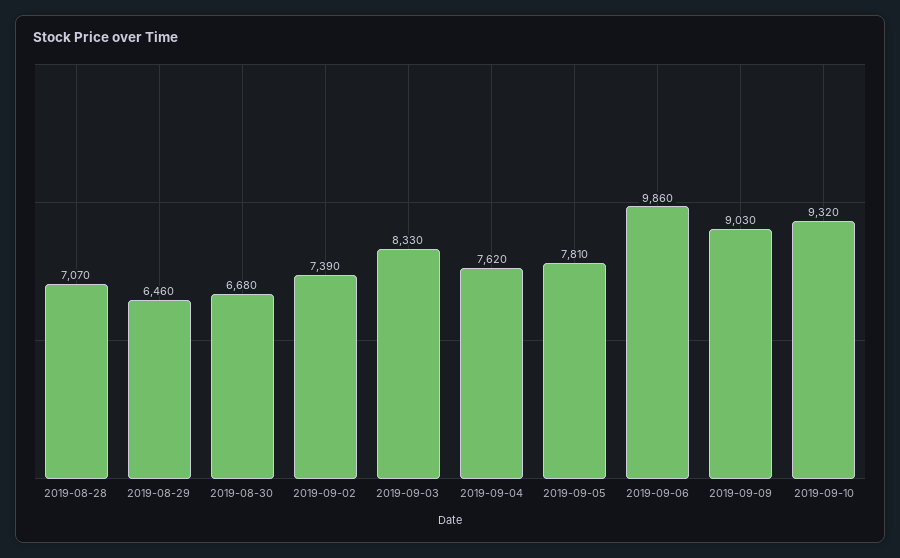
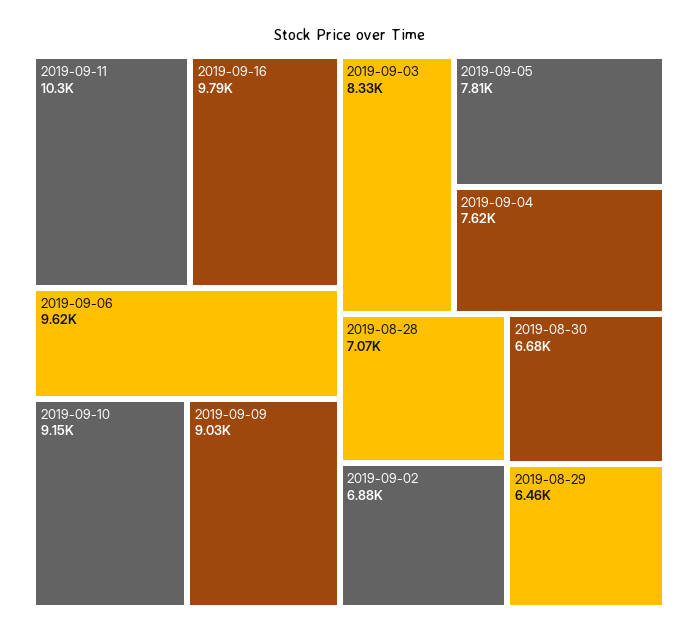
2019-09-02: 7390 -> 6880
2019-09-06: 9860 -> 9620
2019-09-10: 9320 -> 9150
2019-09-11: none -> 10300
2019-09-16: none -> 9790

